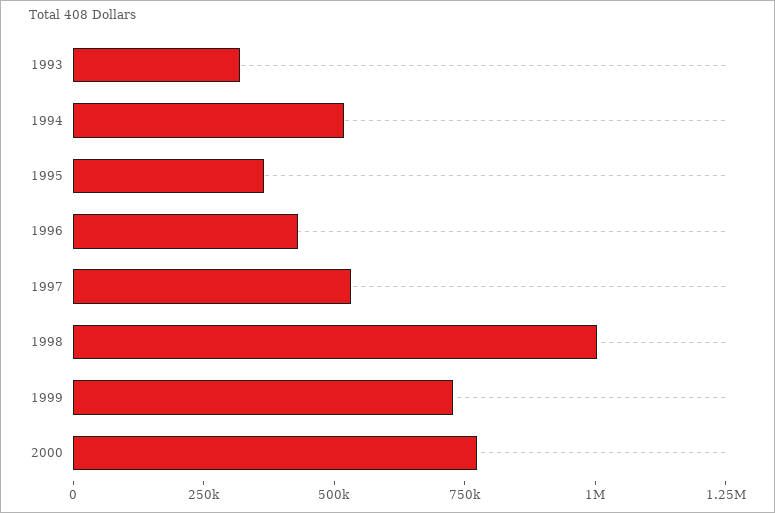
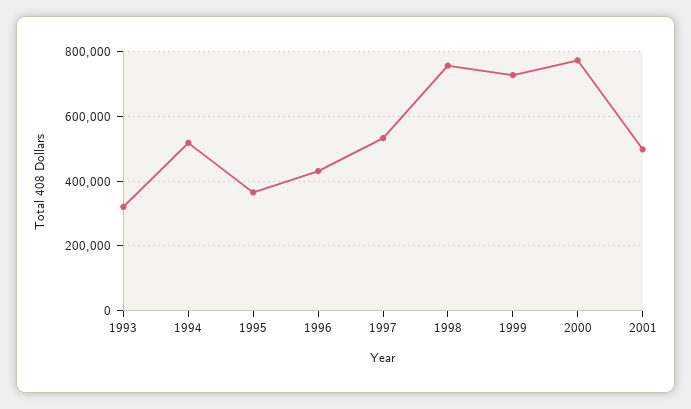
1998: 1000000 -> 760000
2001: none -> 500000

